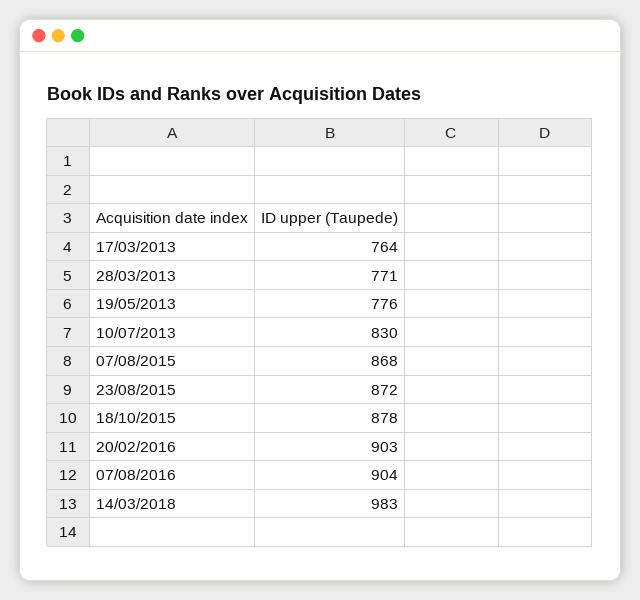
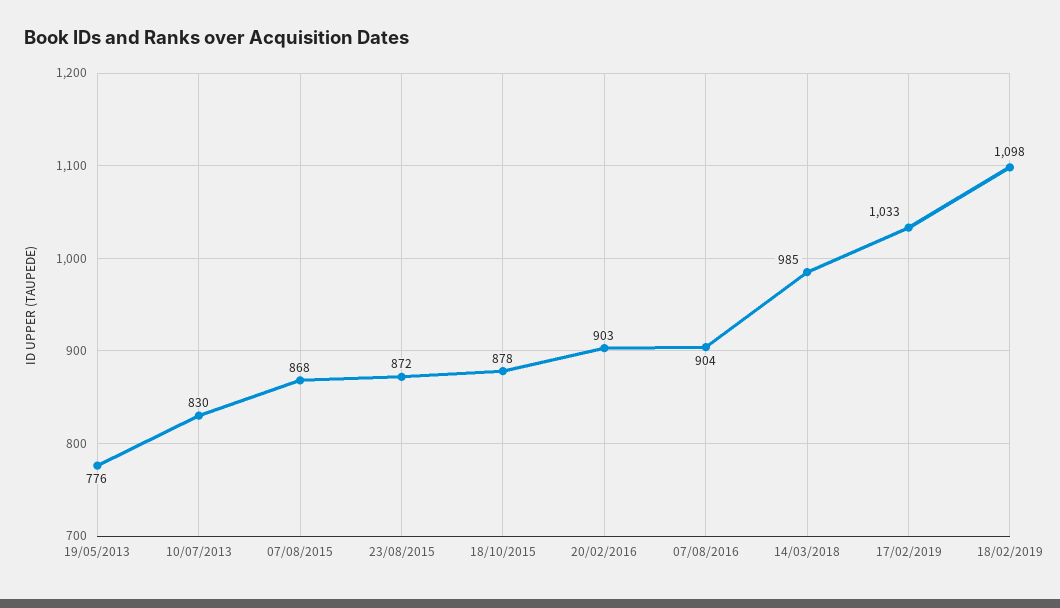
17/03/2013: 764 -> none
28/03/2013: 771 -> none
14/03/2018: 983 -> 985
17/02/2019: none -> 1033
18/02/2019: none -> 1098

